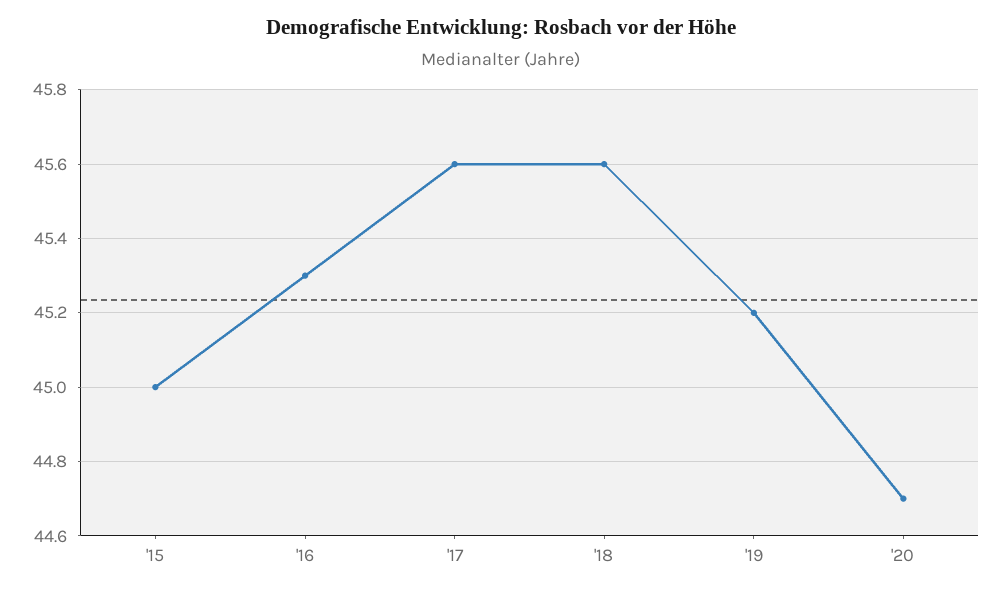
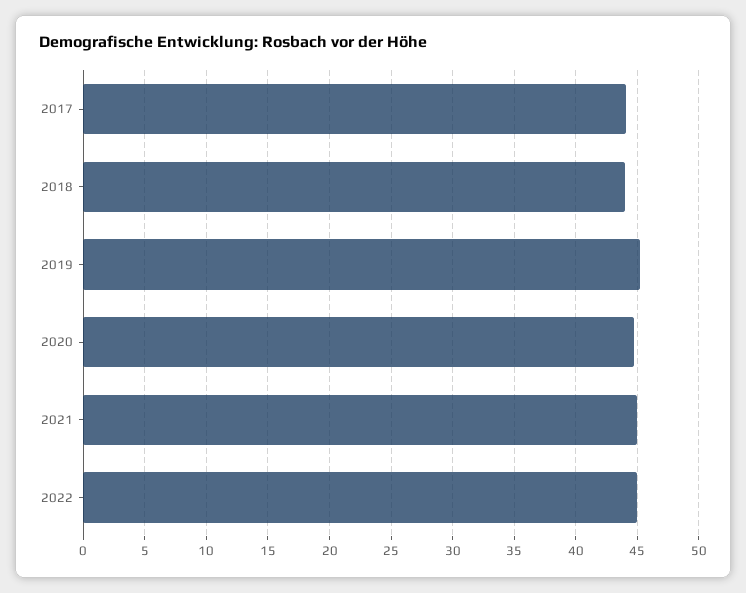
'15: 45 -> none
'16: 45.3 -> none
'17: 45.6 -> 44
'18: 45.6 -> 44
2021: none -> 45
2022: none -> 45

